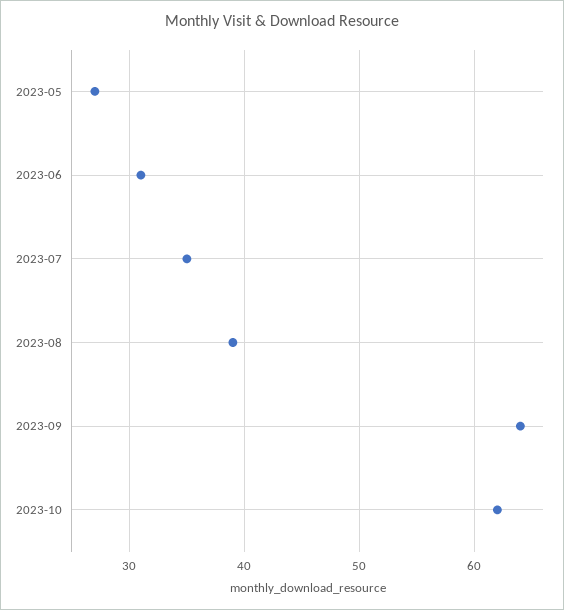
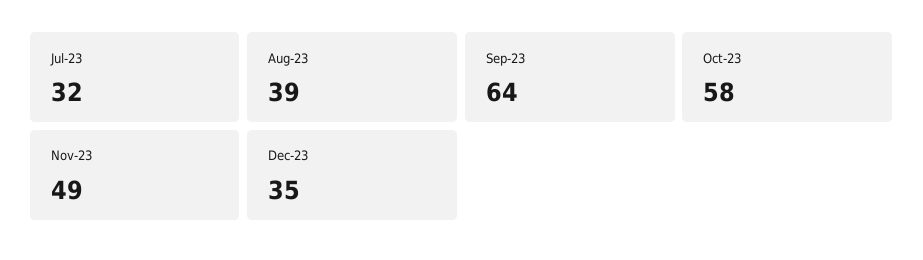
2023-05: 27 -> none
2023-06: 31 -> none
2023-07: 35 -> 32
2023-10: 62 -> 58
Nov-23: none -> 49
Dec-23: none -> 35

